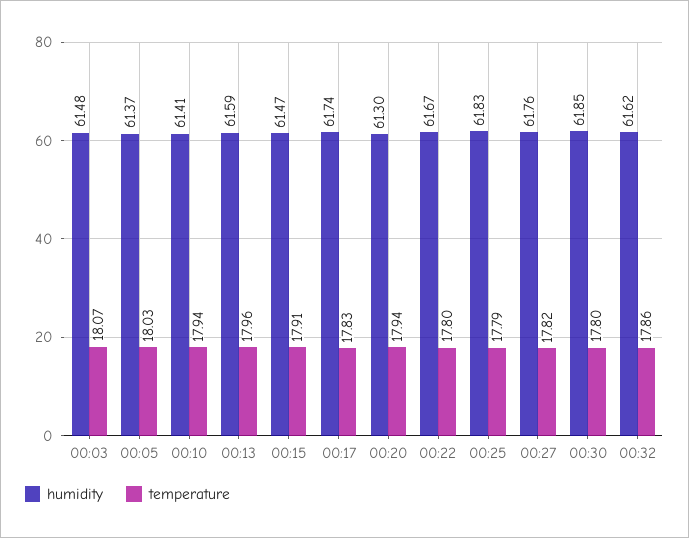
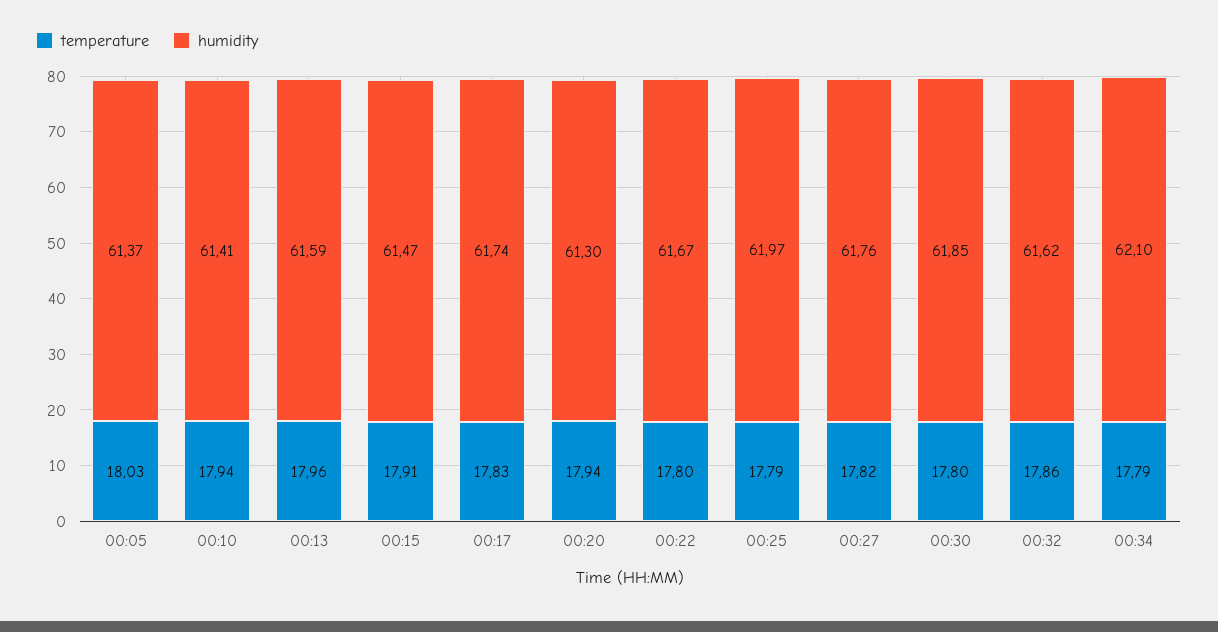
humidity, 00:03: 61.48 -> none
temperature, 00:03: 18.07 -> none
humidity, 00:25: 61.83 -> 61.97
temperature, 00:34: none -> 17.79
humidity, 00:34: none -> 62.1

